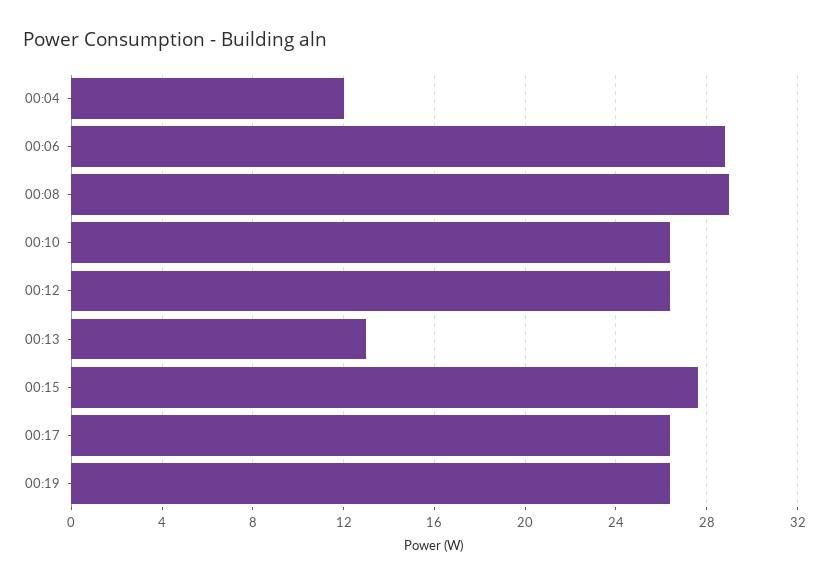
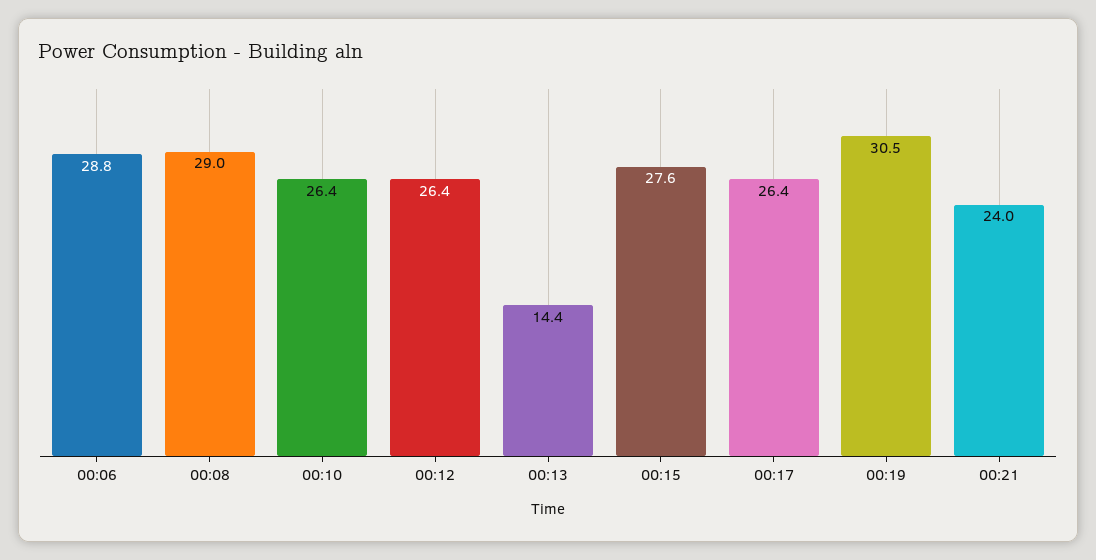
00:04: 12 -> none
00:13: 13 -> 14.4
00:19: 26.5 -> 30.5
00:21: none -> 24

